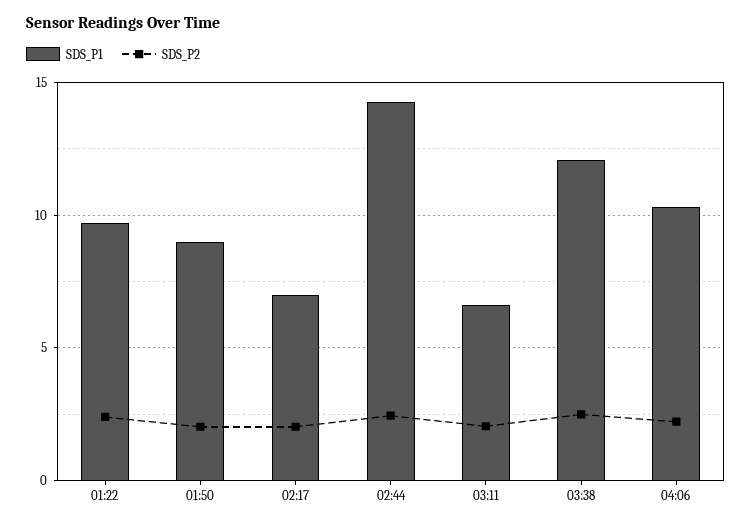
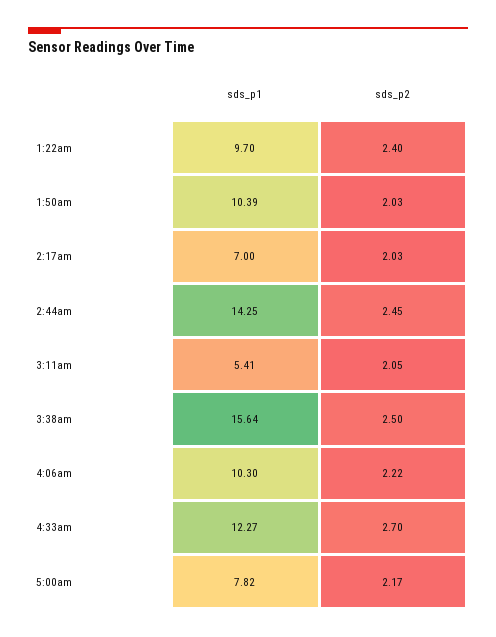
SDS_P1, 01:50: 9 -> 10.39
SDS_P1, 03:11: 6.5 -> 5.41
SDS_P1, 03:38: 12 -> 15.64
SDS_P1, 4:33am: none -> 12.27
SDS_P2, 4:33am: none -> 2.7
SDS_P1, 5:00am: none -> 7.82
SDS_P2, 5:00am: none -> 2.17

